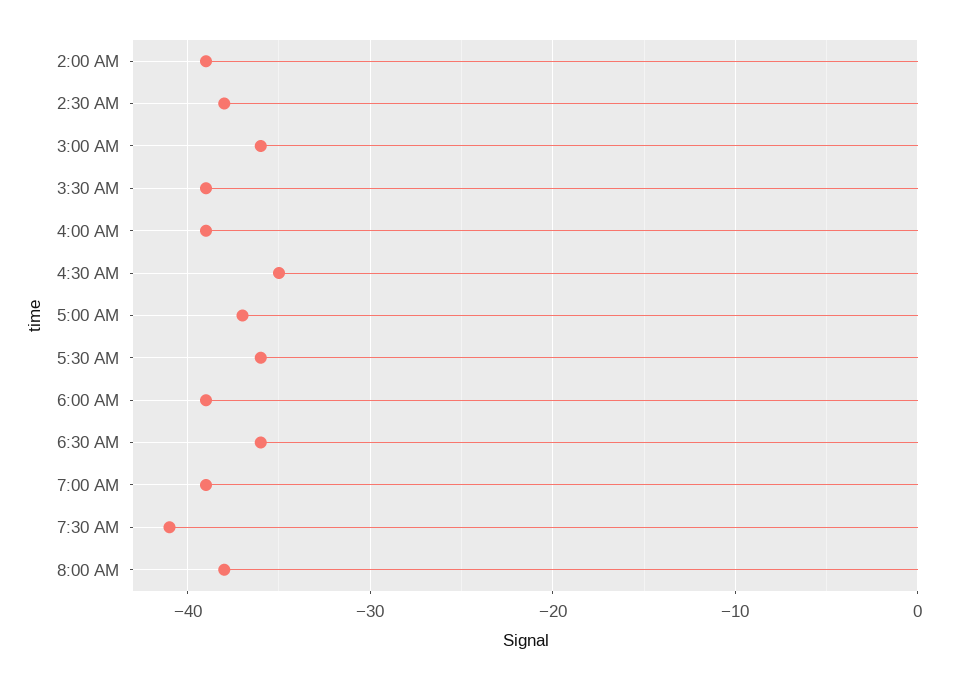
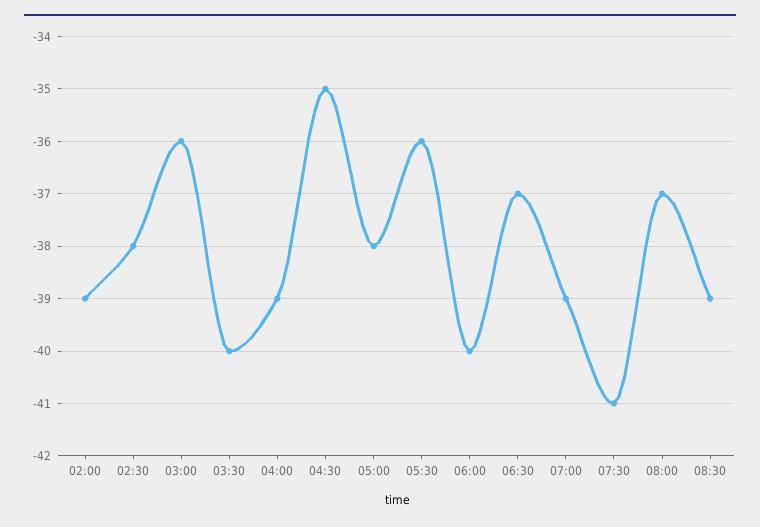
3:30 AM: -39 -> -40
5:00 AM: -37 -> -38
6:00 AM: -39 -> -40
6:30 AM: -36 -> -37
8:00 AM: -38 -> -37
08:30: none -> -39

